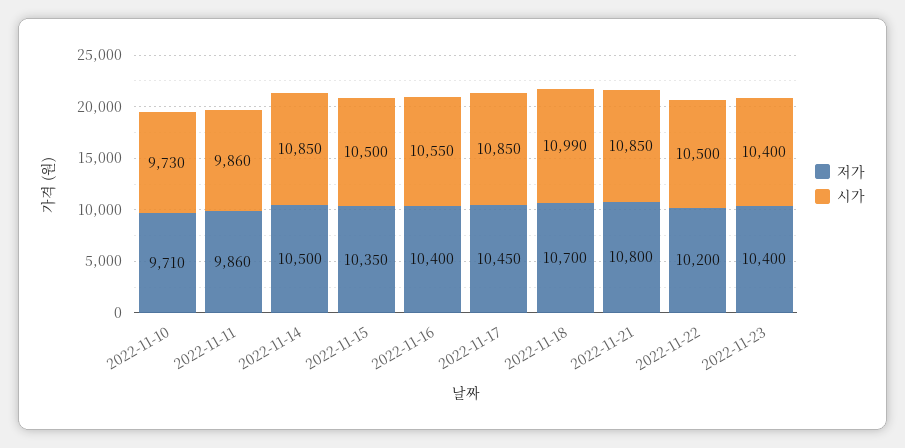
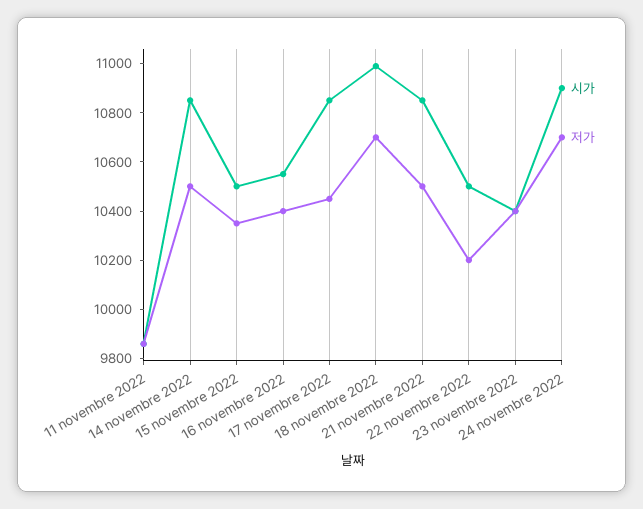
저가, 2022-11-10: 9710 -> none
시가, 2022-11-10: 9730 -> none
저가, 2022-11-21: 10800 -> 10500
시가, 24 novembre 2022: none -> 10900
저가, 24 novembre 2022: none -> 10700

